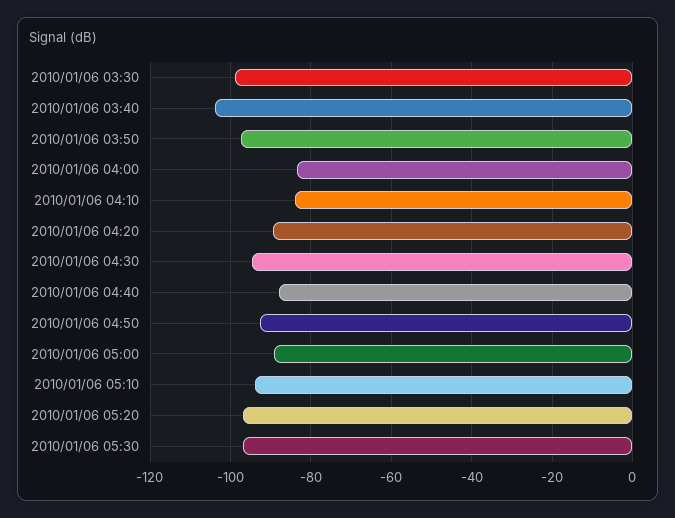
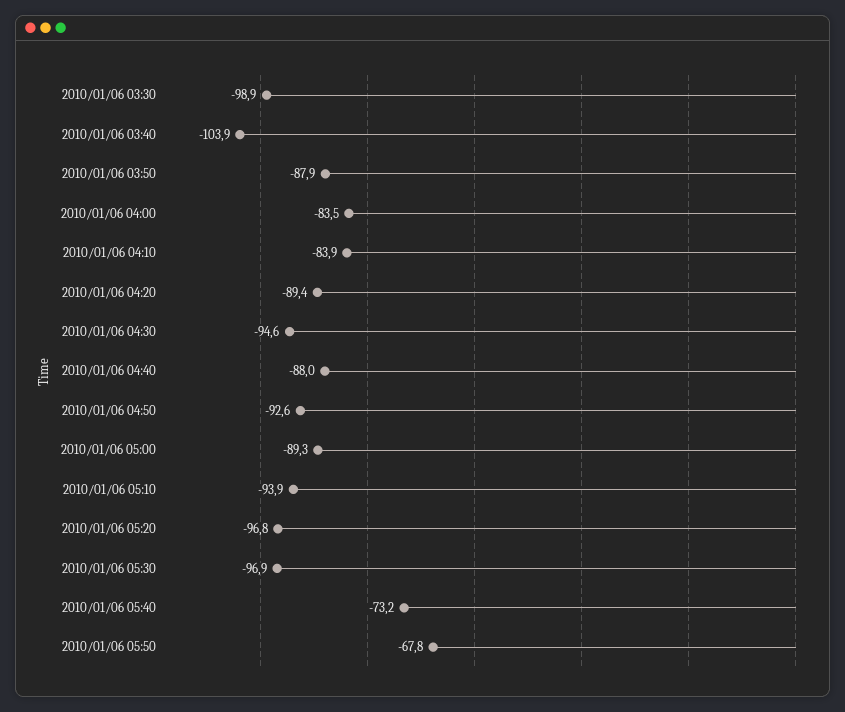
2010/01/06 03:50: -98 -> -87.9
2010/01/06 05:40: none -> -73.2
2010/01/06 05:50: none -> -67.8

